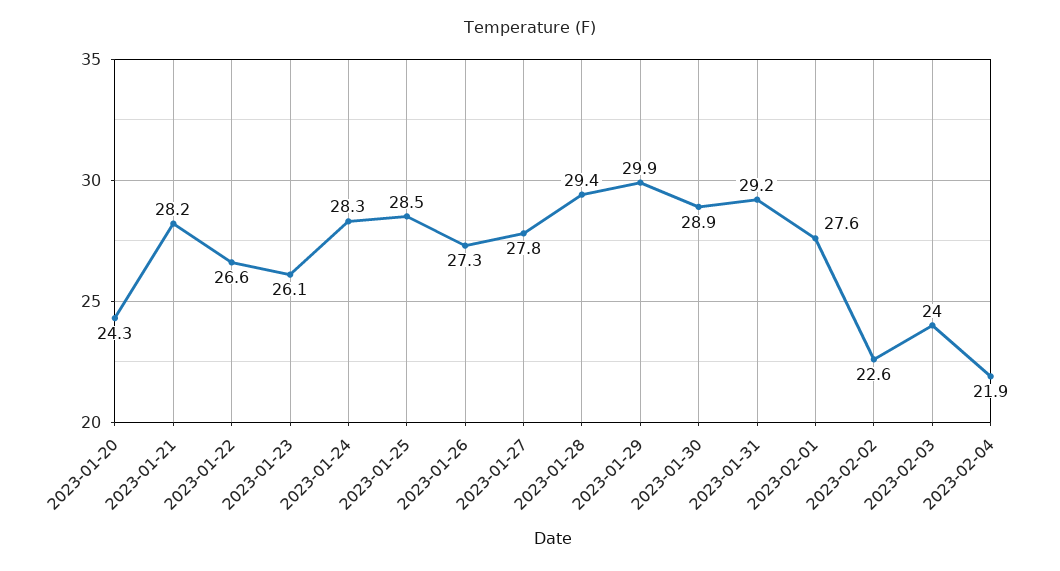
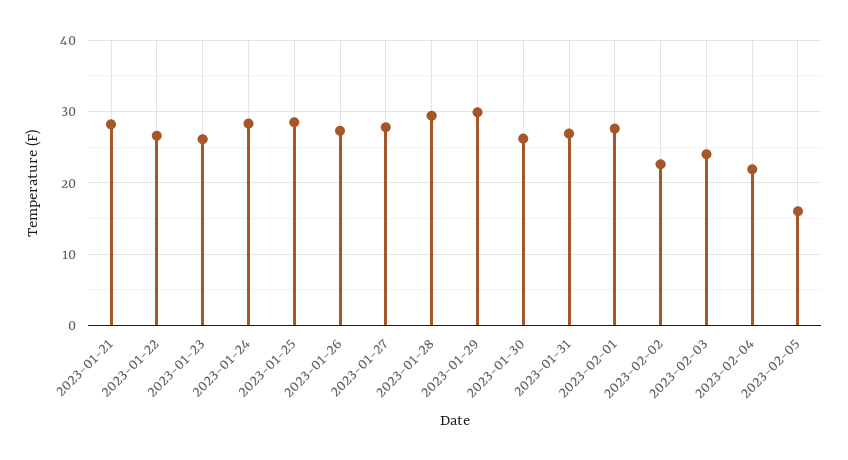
2023-01-20: 24.3 -> none
2023-01-30: 28.9 -> 26
2023-01-31: 29.2 -> 27
2023-02-05: none -> 16

